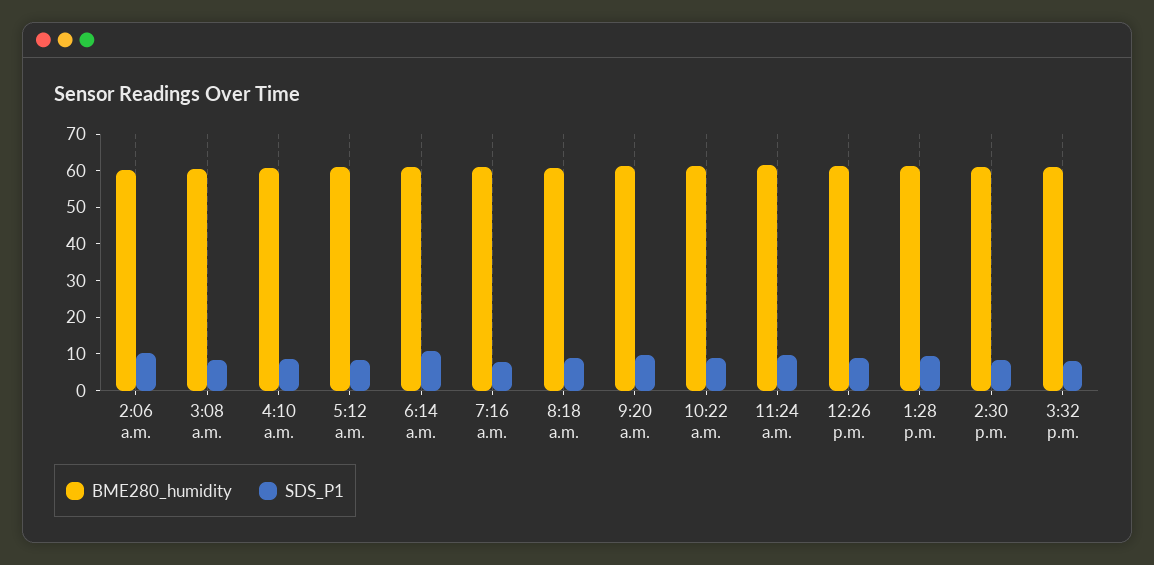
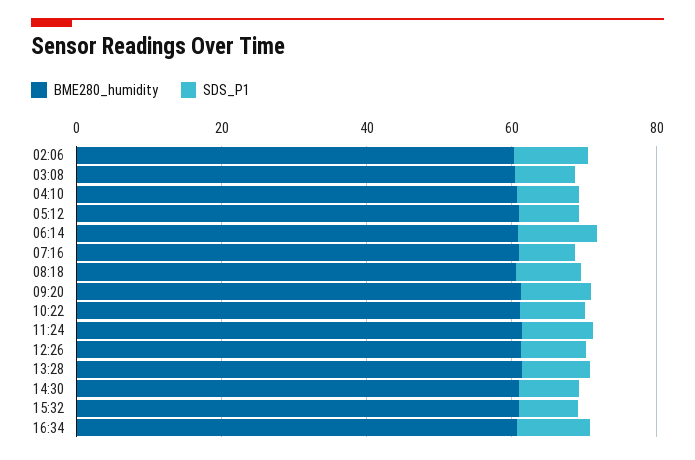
BME280_humidity, 16:34: none -> 60
SDS_P1, 16:34: none -> 10

